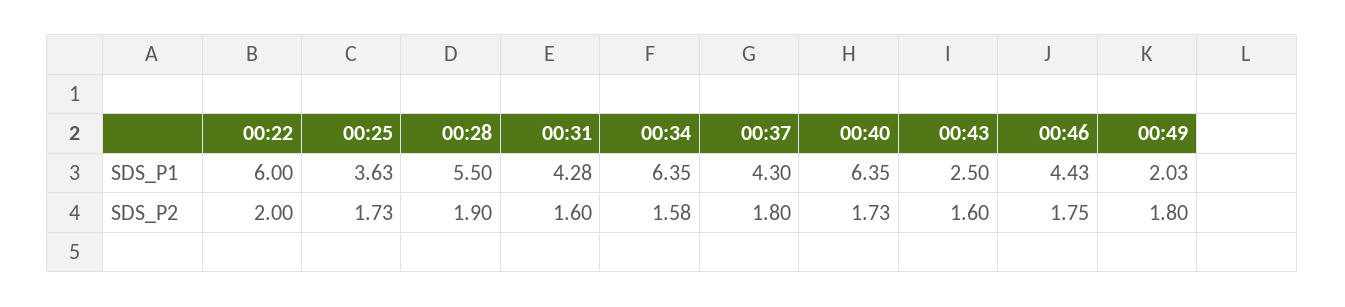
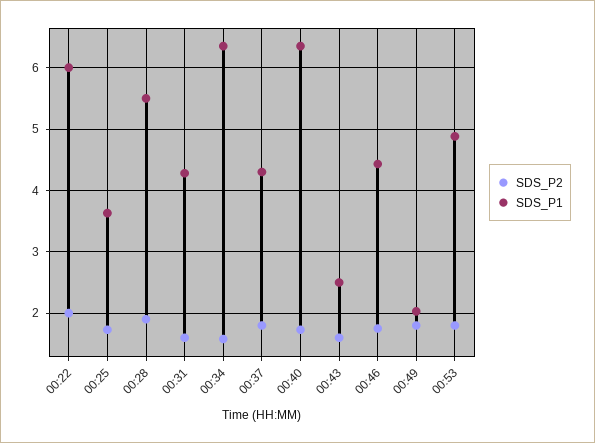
SDS_P2, 00:53: none -> 1.8
SDS_P1, 00:53: none -> 4.9

